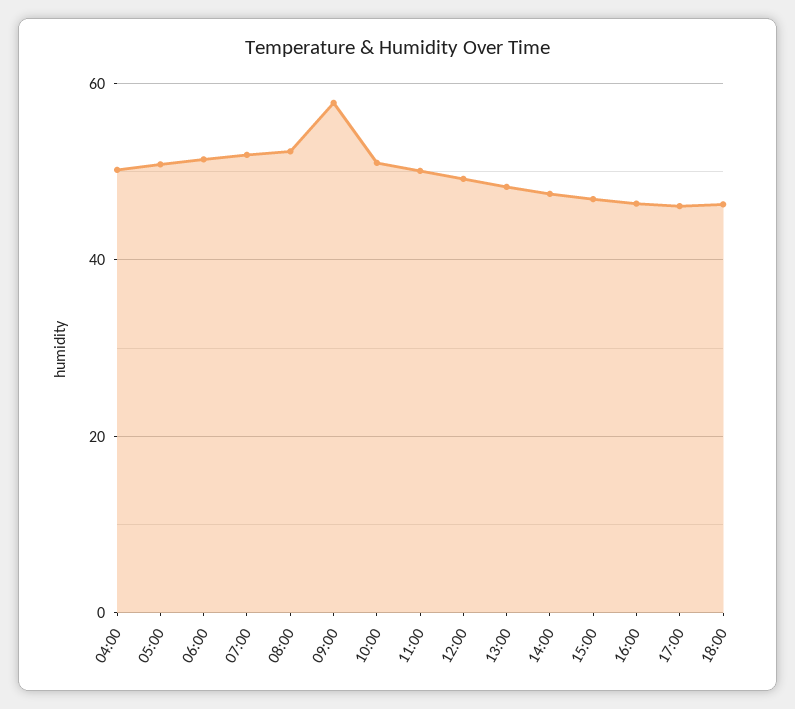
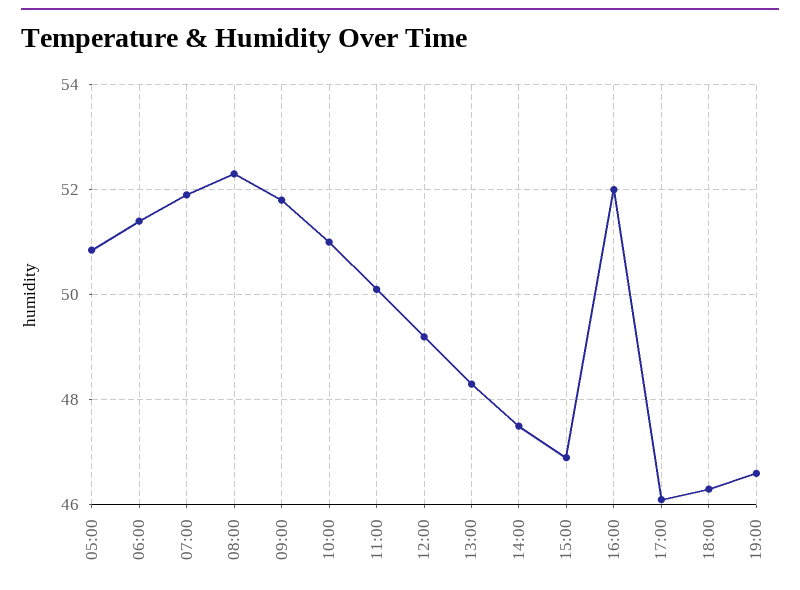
04:00: 50 -> none
09:00: 58 -> 51.8
16:00: 46 -> 52
19:00: none -> 46.6

